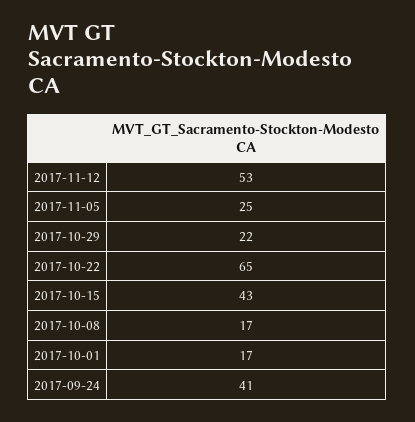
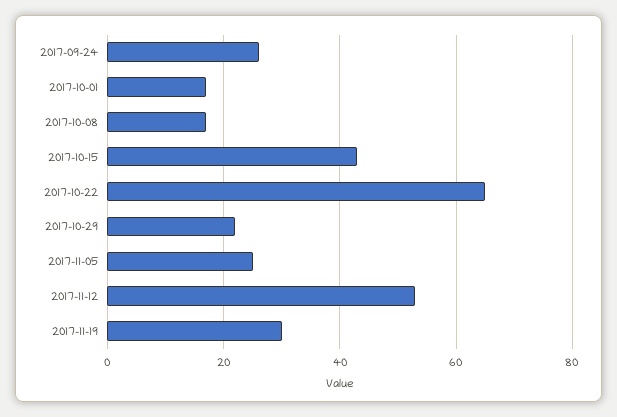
2017-09-24: 41 -> 25
2017-11-19: none -> 30

